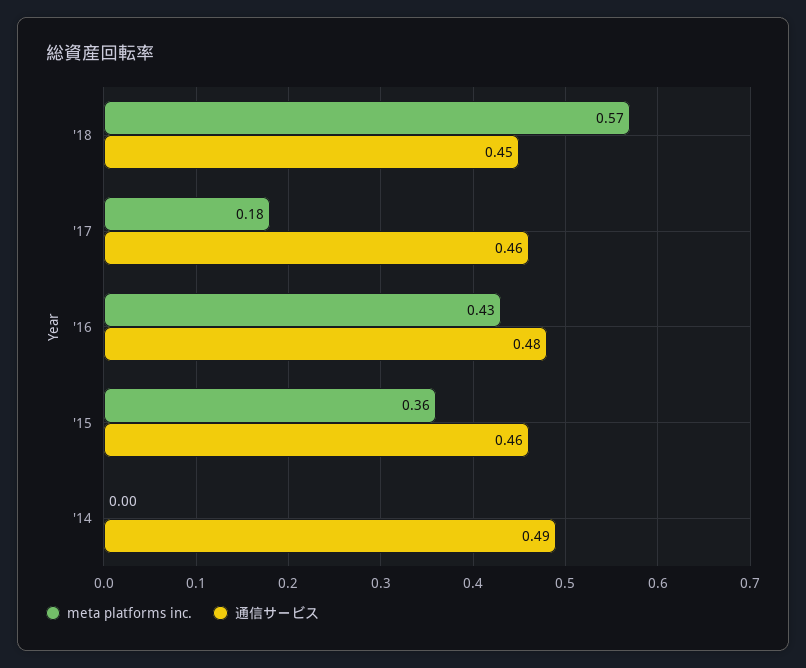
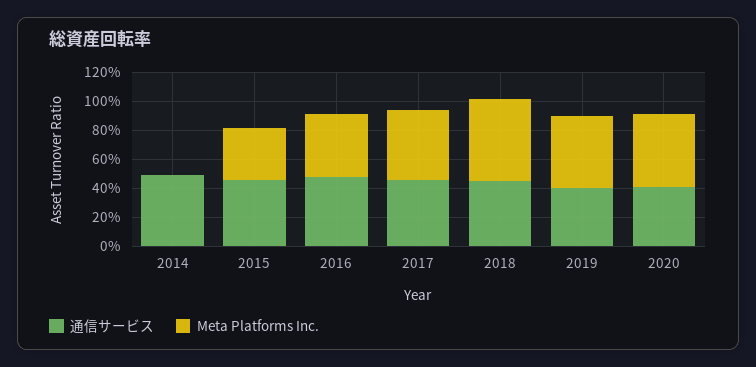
meta platforms inc., '17: 0.18 -> 0.5
通信サービス, 2019: none -> 0.4
meta platforms inc., 2019: none -> 0.5
通信サービス, 2020: none -> 0.4
meta platforms inc., 2020: none -> 0.5

